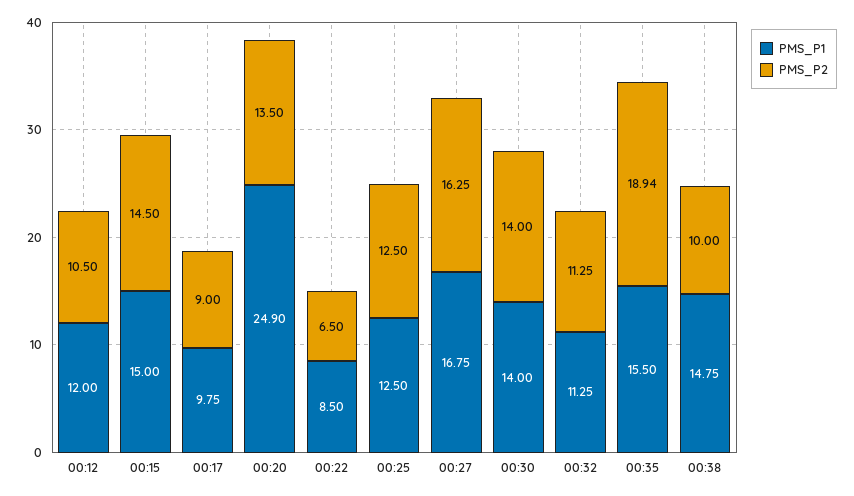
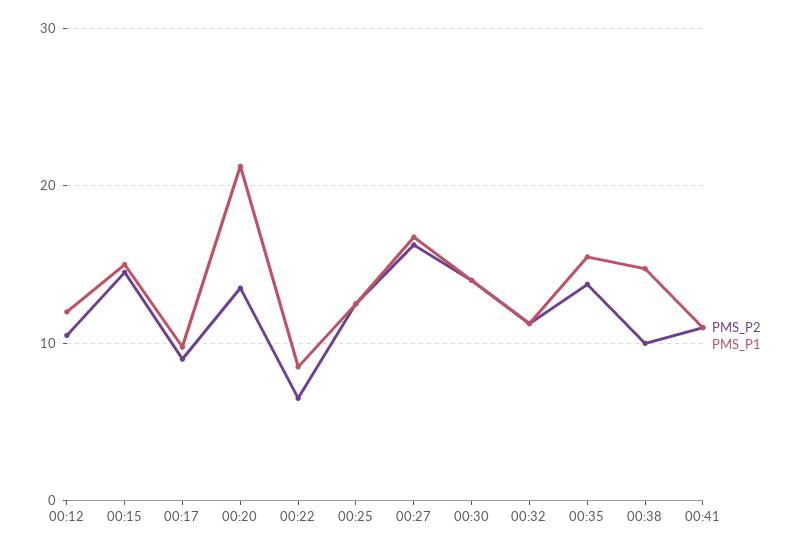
PMS_P1, 00:20: 24.9 -> 21
PMS_P2, 00:35: 18.94 -> 14
PMS_P2, 00:41: none -> 11
PMS_P1, 00:41: none -> 11

